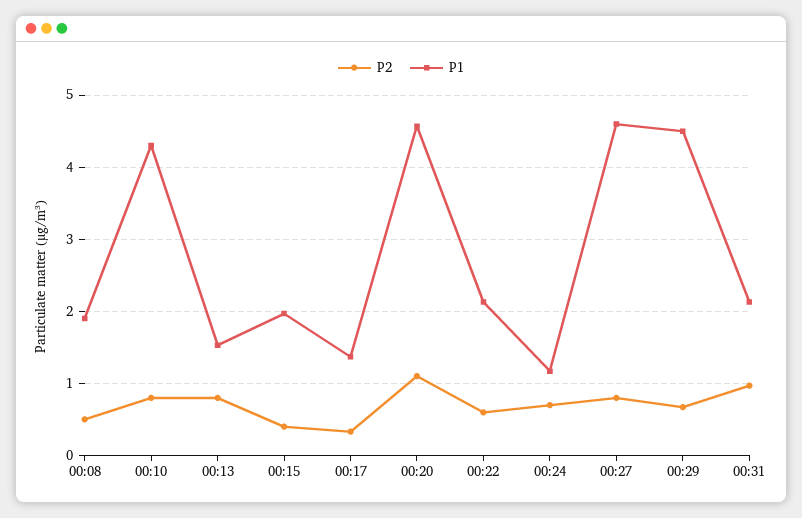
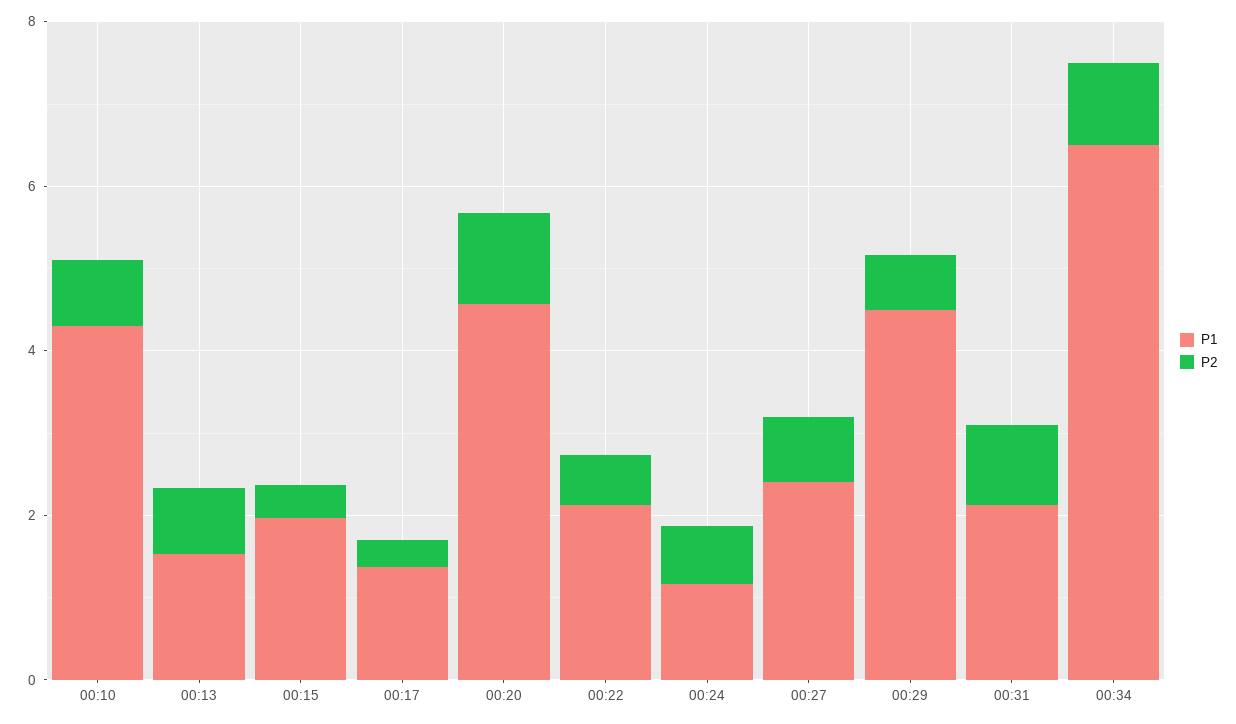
P2, 00:08: 0.5 -> none
P1, 00:08: 1.9 -> none
P1, 00:27: 4.6 -> 2.5
P1, 00:34: none -> 6.5
P2, 00:34: none -> 1

